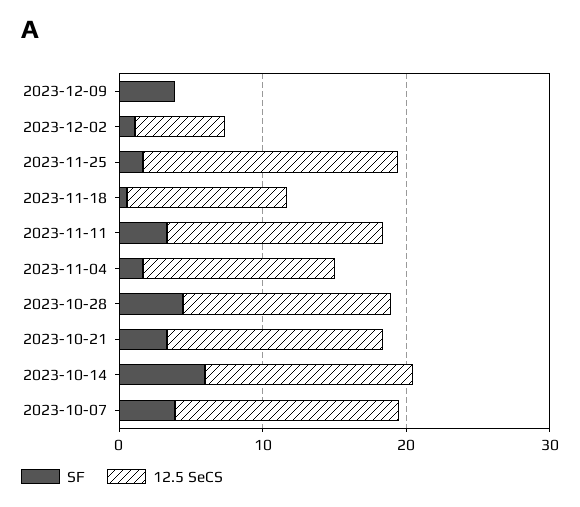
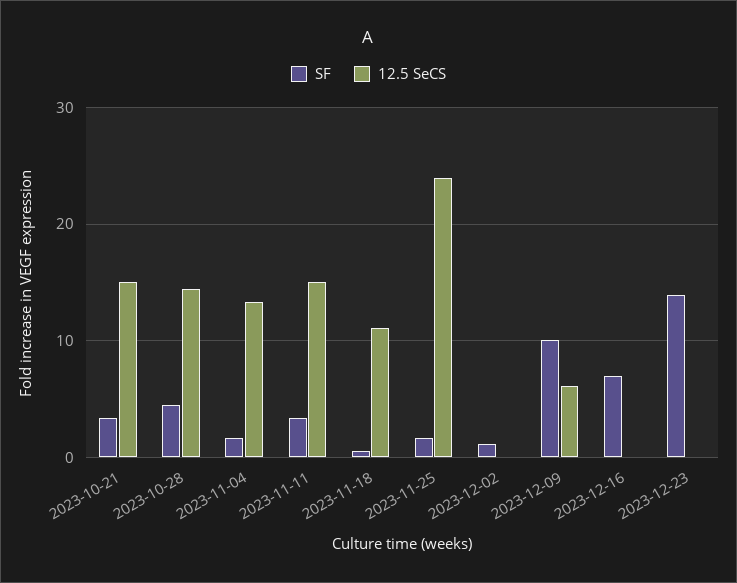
SF, 2023-12-09: 4 -> 10
12.5 SeCS, 2023-12-09: 0 -> 6
12.5 SeCS, 2023-12-02: 6 -> 0
12.5 SeCS, 2023-11-25: 18 -> 24
SF, 2023-10-14: 6 -> none
12.5 SeCS, 2023-10-14: 14 -> none
SF, 2023-10-07: 4 -> none
12.5 SeCS, 2023-10-07: 16 -> none
SF, 2023-12-16: none -> 7
12.5 SeCS, 2023-12-16: none -> 0
SF, 2023-12-23: none -> 14
12.5 SeCS, 2023-12-23: none -> 0

